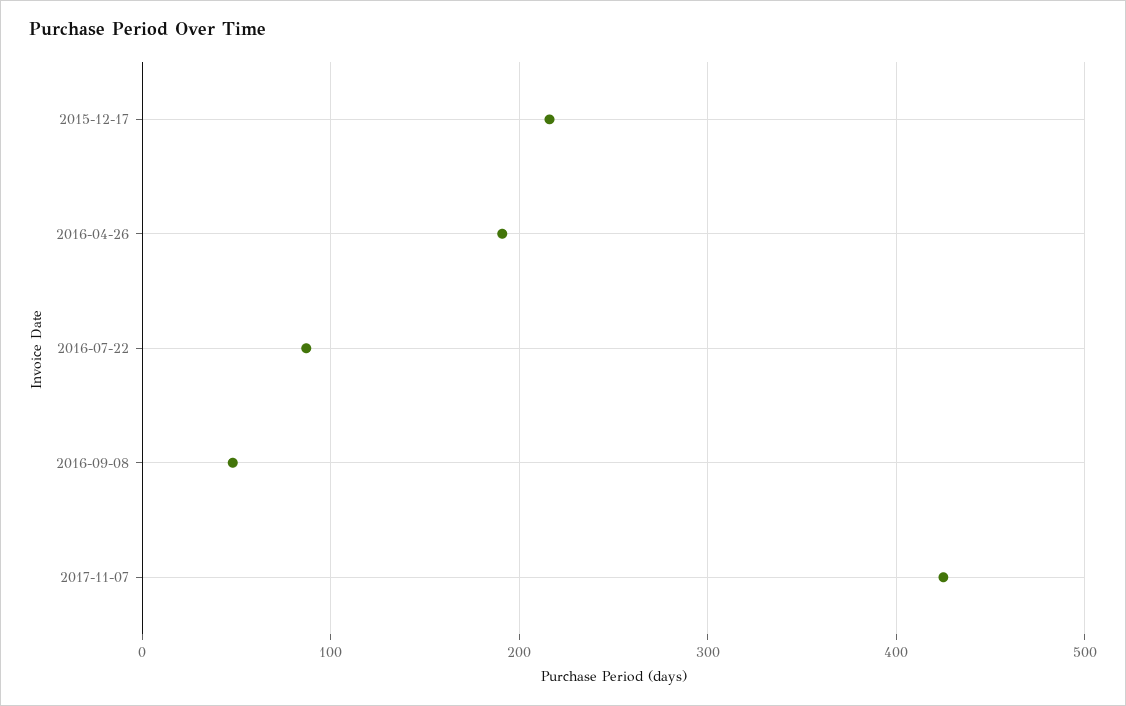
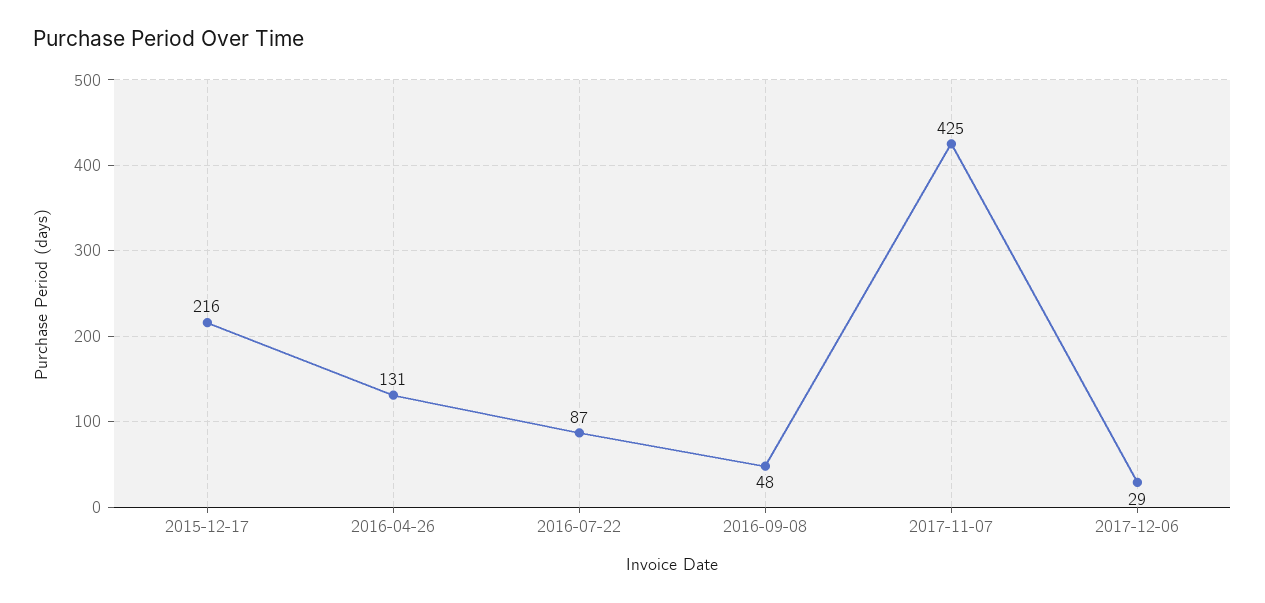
2016-04-26: 190 -> 131
2017-12-06: none -> 29

